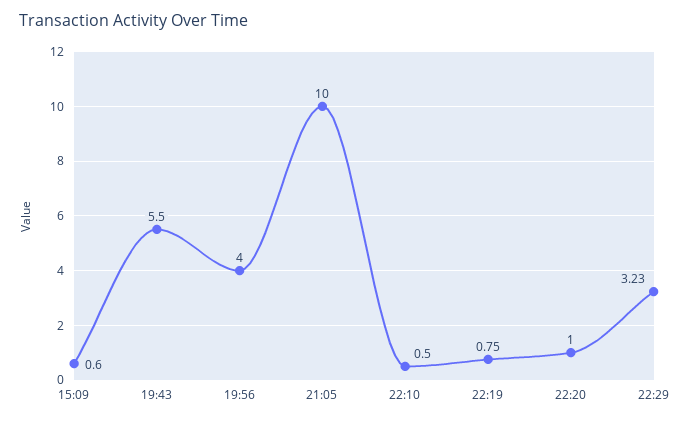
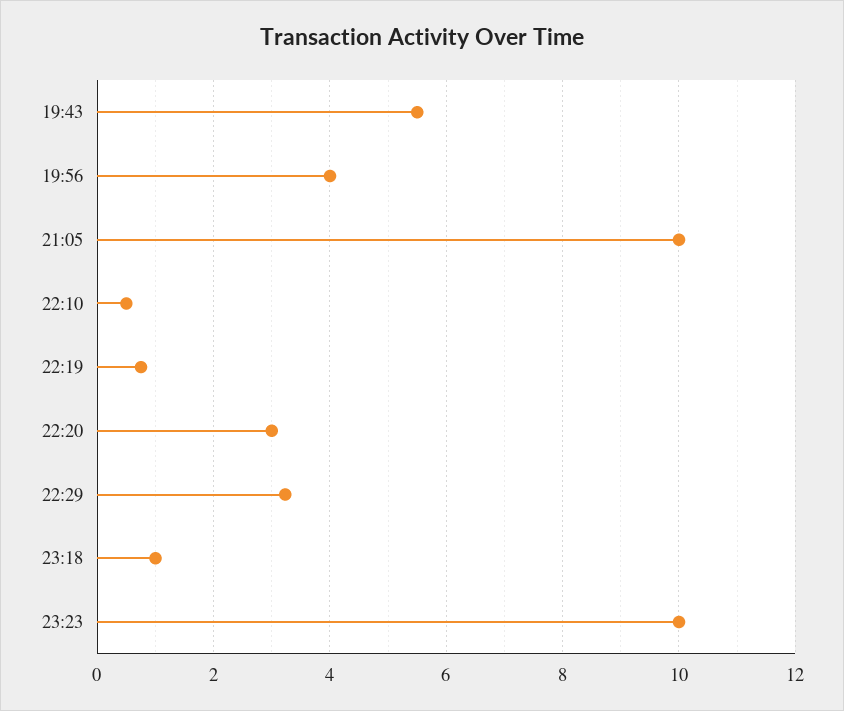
15:09: 0.6 -> none
22:20: 1 -> 3
23:18: none -> 1
23:23: none -> 10

